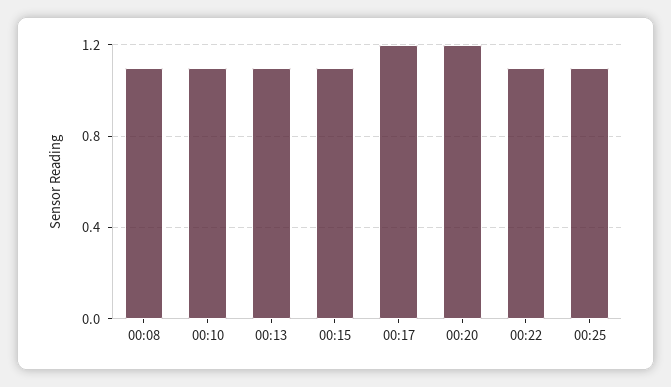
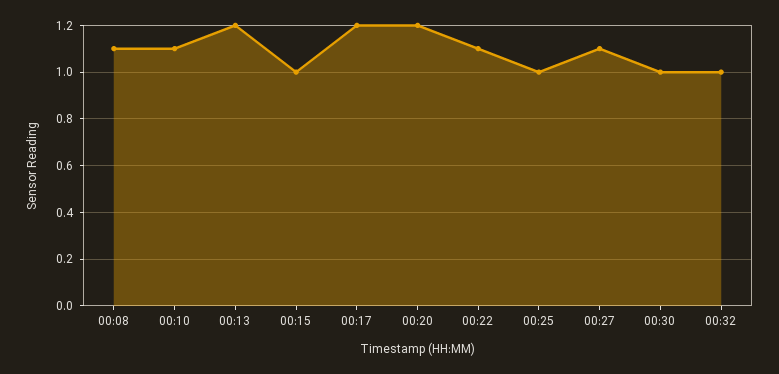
00:13: 1.1 -> 1.2
00:15: 1.1 -> 1
00:25: 1.1 -> 1
00:27: none -> 1.1
00:30: none -> 1
00:32: none -> 1

